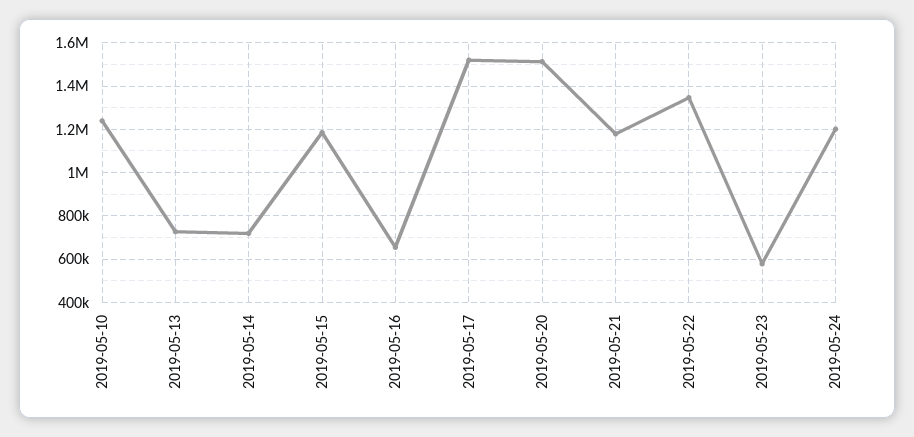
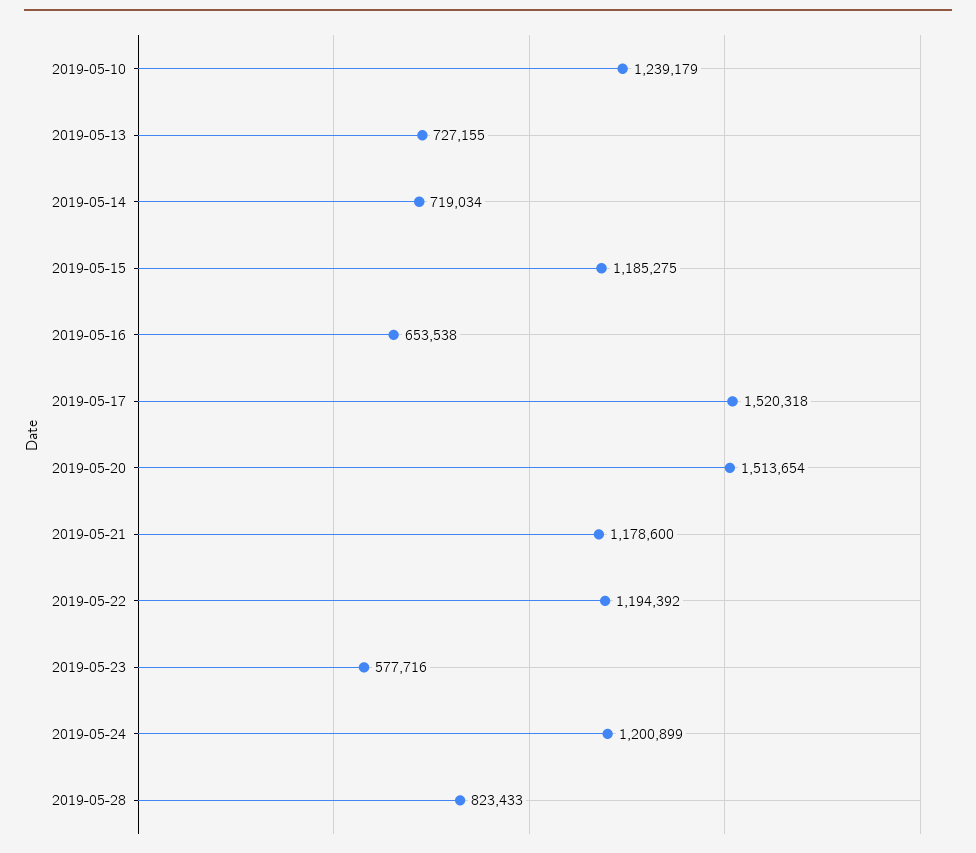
2019-05-22: 1350000 -> 1194392
2019-05-28: none -> 823433

